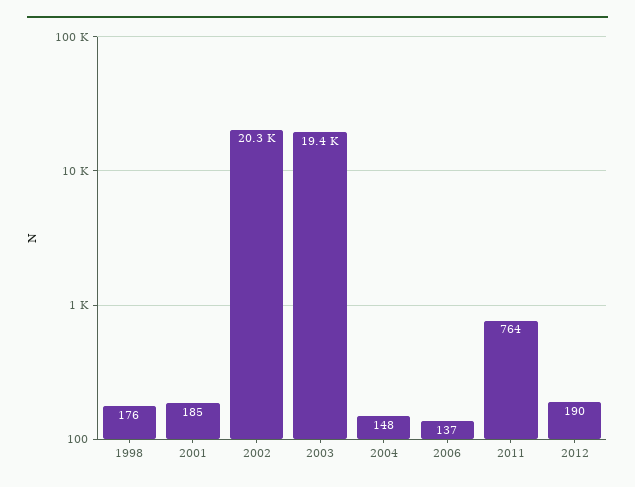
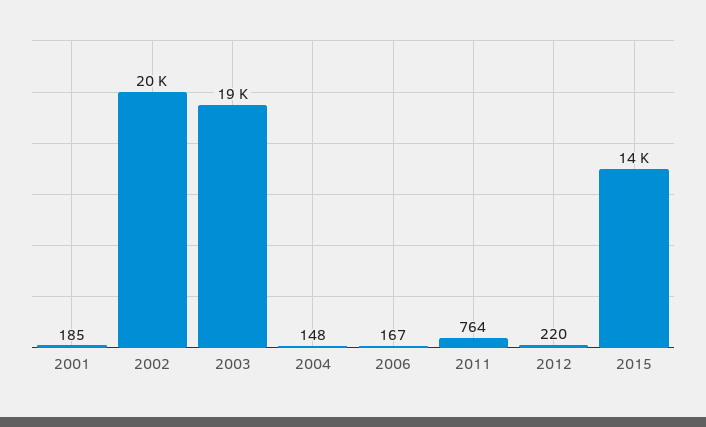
1998: 176 -> none
2006: 137 -> 167
2012: 190 -> 220
2015: none -> 14000

